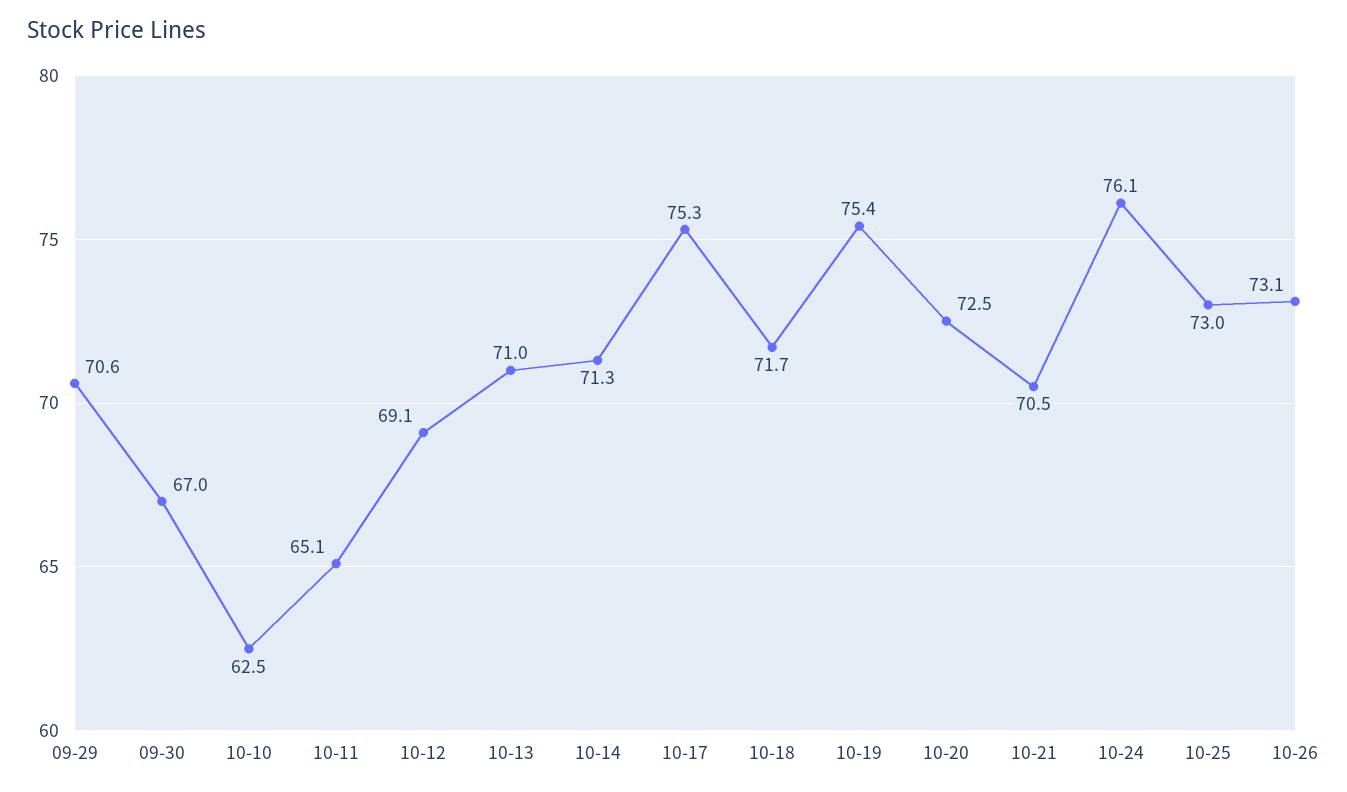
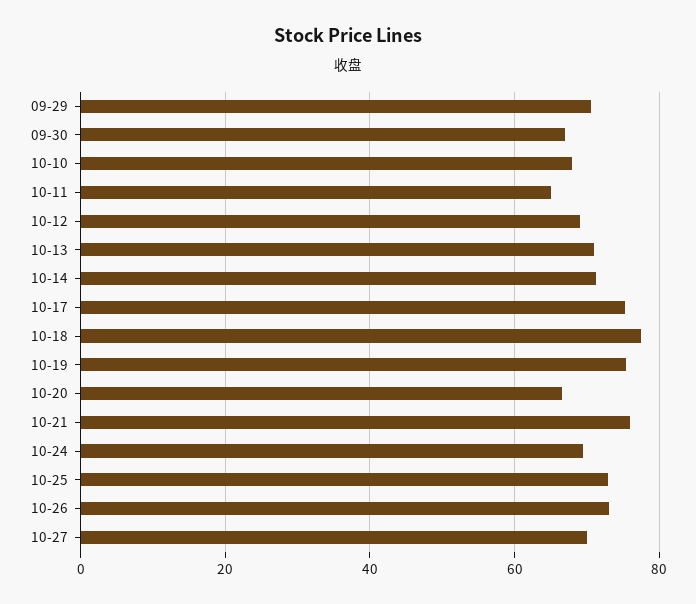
10-10: 62.5 -> 68
10-18: 71.7 -> 78
10-20: 72.5 -> 66
10-21: 70.5 -> 76
10-24: 76.1 -> 70
10-27: none -> 70

